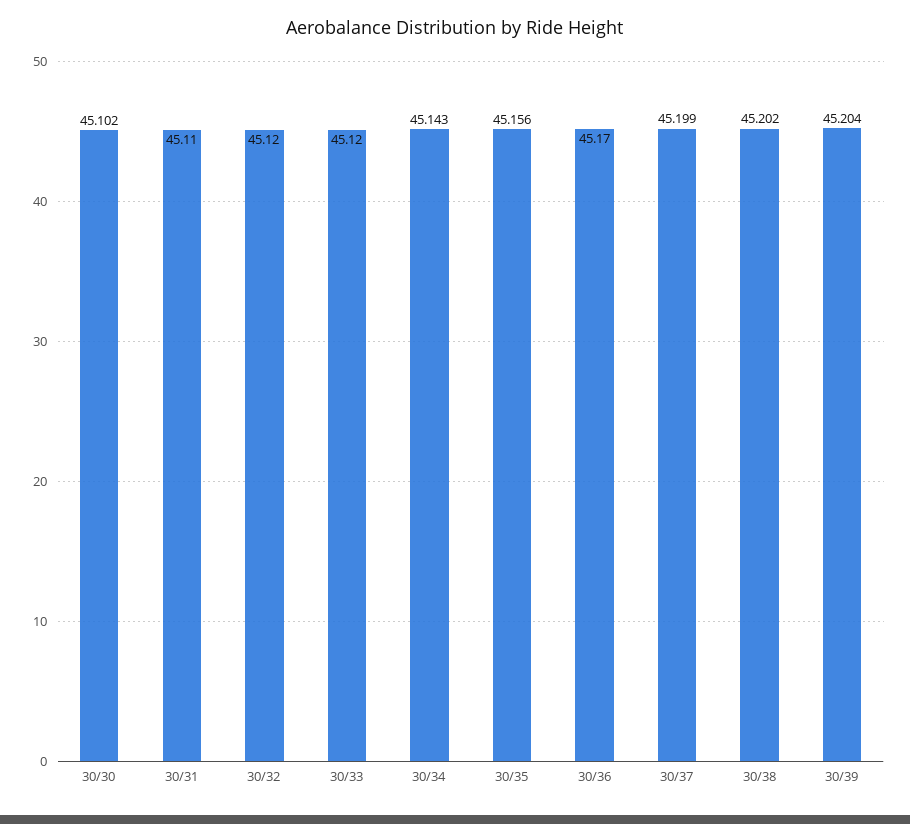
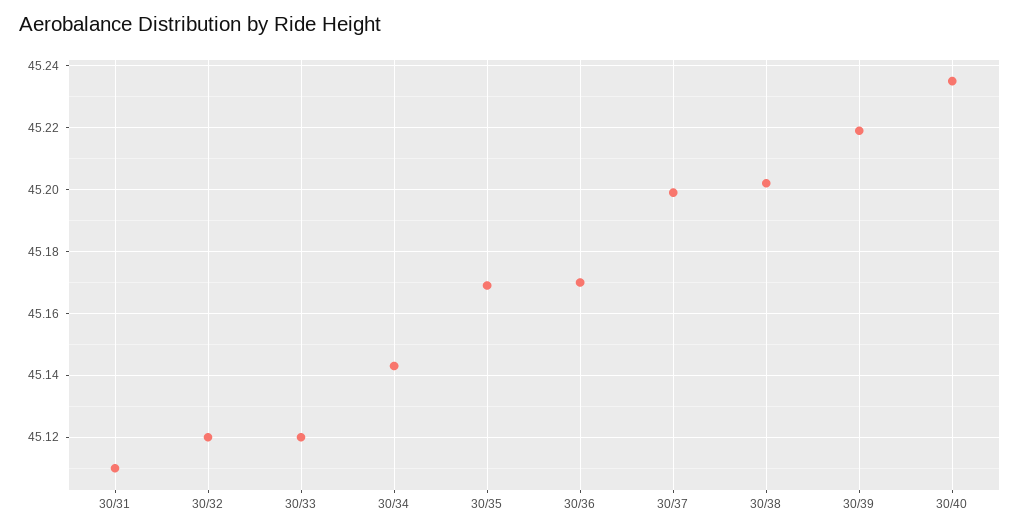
30/30: 45.102 -> none
30/35: 45.156 -> 45.17
30/39: 45.204 -> 45.22
30/40: none -> 45.235

